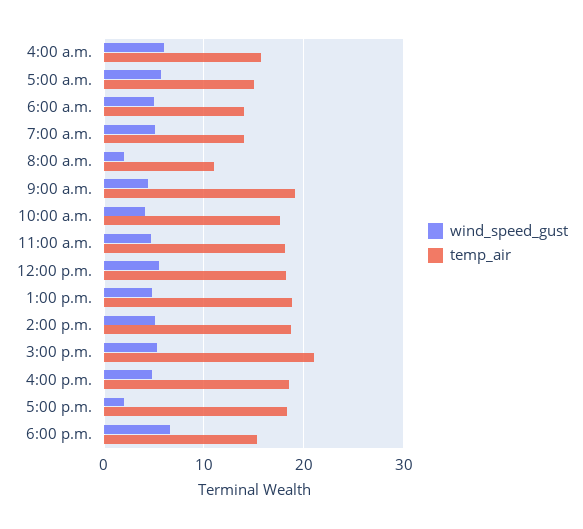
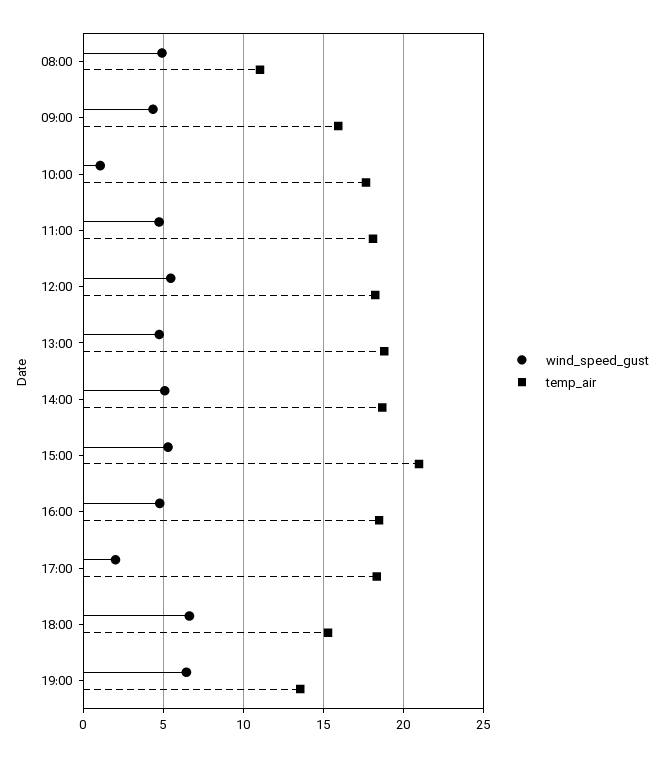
wind_speed_gust, 4:00 a.m.: 6 -> none
temp_air, 4:00 a.m.: 16 -> none
wind_speed_gust, 5:00 a.m.: 6 -> none
temp_air, 5:00 a.m.: 15 -> none
wind_speed_gust, 6:00 a.m.: 5 -> none
temp_air, 6:00 a.m.: 14 -> none
wind_speed_gust, 7:00 a.m.: 5 -> none
temp_air, 7:00 a.m.: 14 -> none
wind_speed_gust, 8:00 a.m.: 2 -> 5
temp_air, 9:00 a.m.: 19 -> 16
wind_speed_gust, 10:00 a.m.: 4 -> 1
wind_speed_gust, 19:00: none -> 6.5
temp_air, 19:00: none -> 13.5

